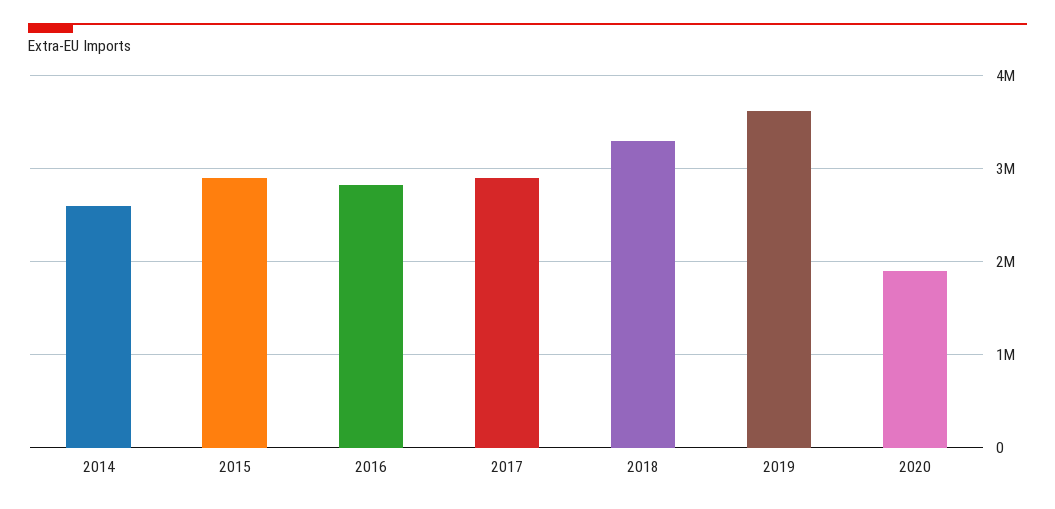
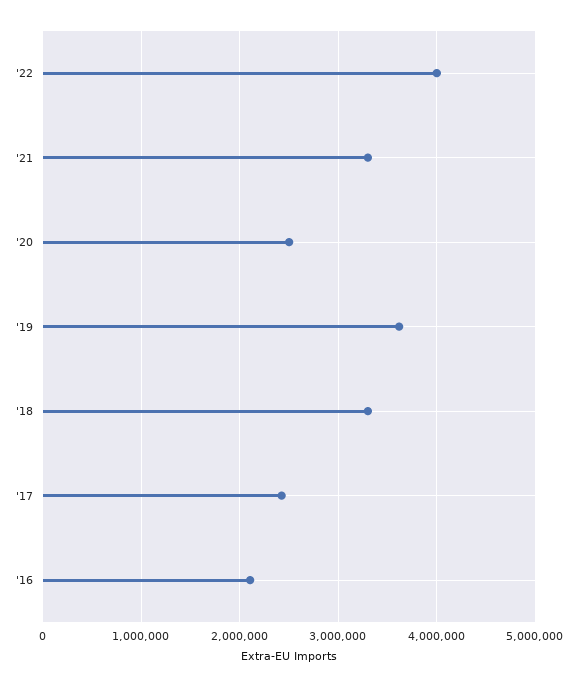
2014: 2600000 -> none
2015: 2900000 -> none
2016: 2800000 -> 2100000
2017: 2900000 -> 2400000
2020: 1900000 -> 2500000
'22: none -> 4000000
'21: none -> 3300000

